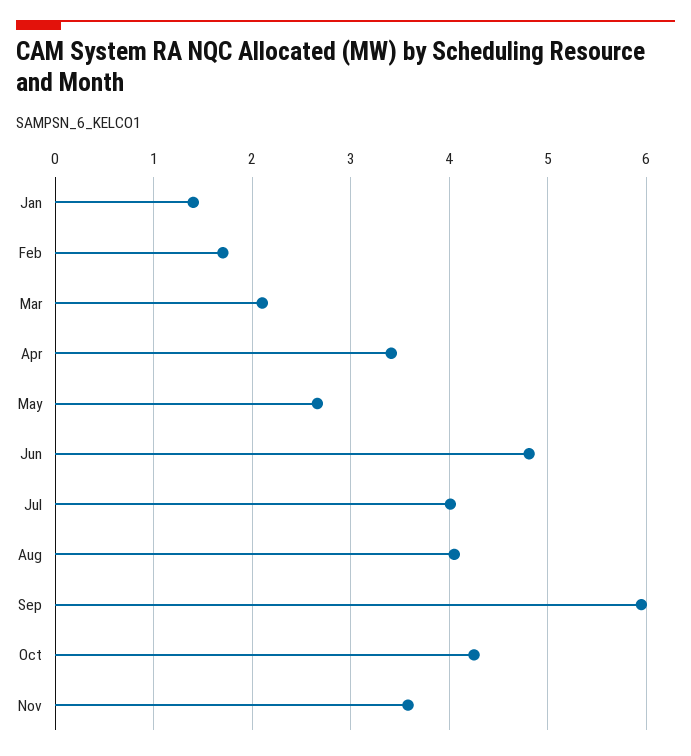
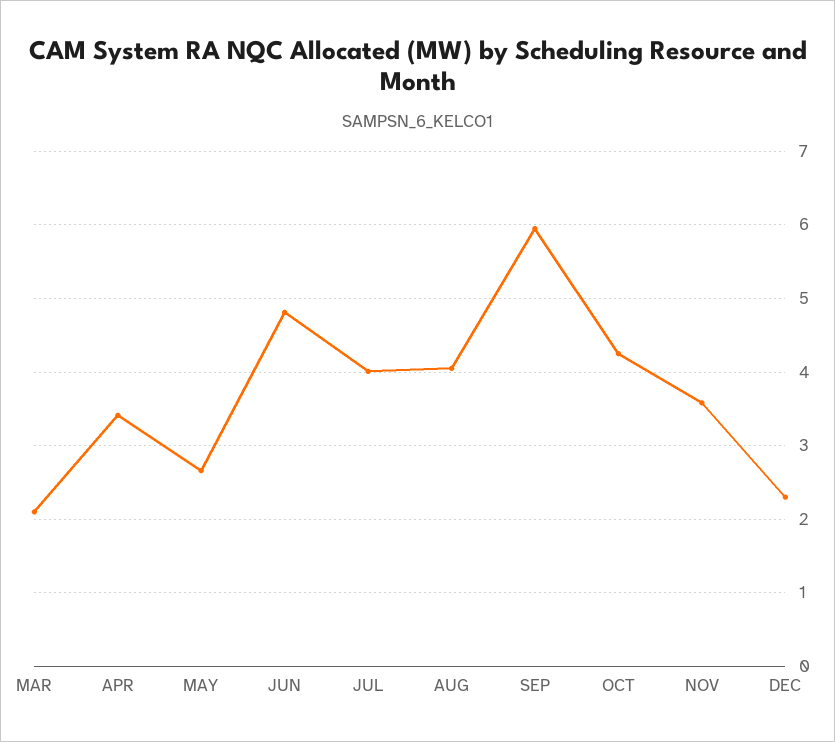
Jan: 1.4 -> none
Feb: 1.7 -> none
DEC: none -> 2.3

